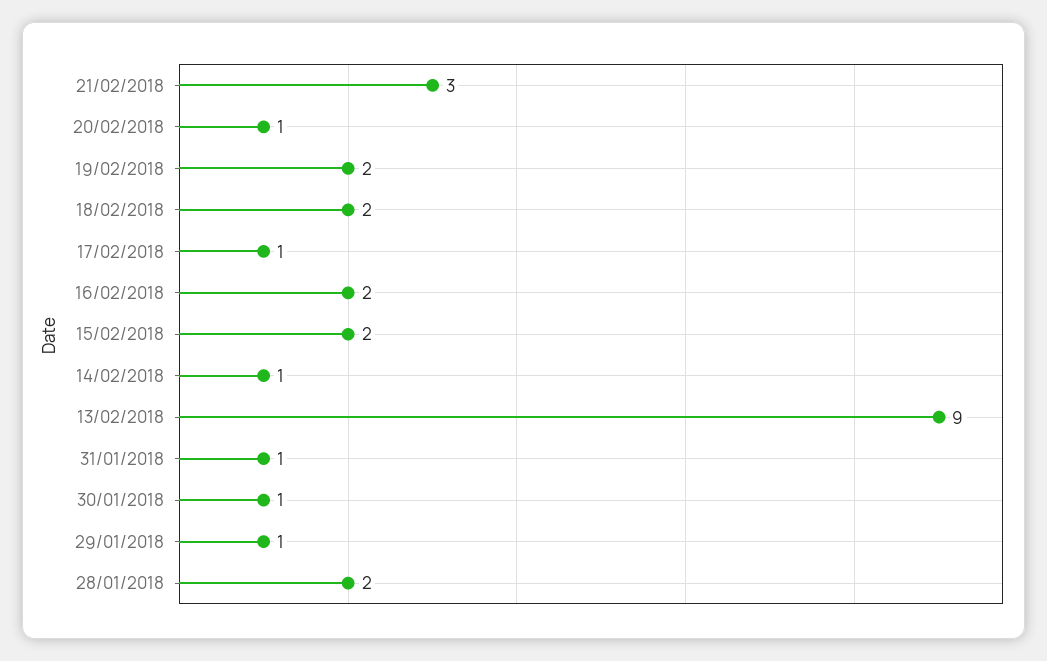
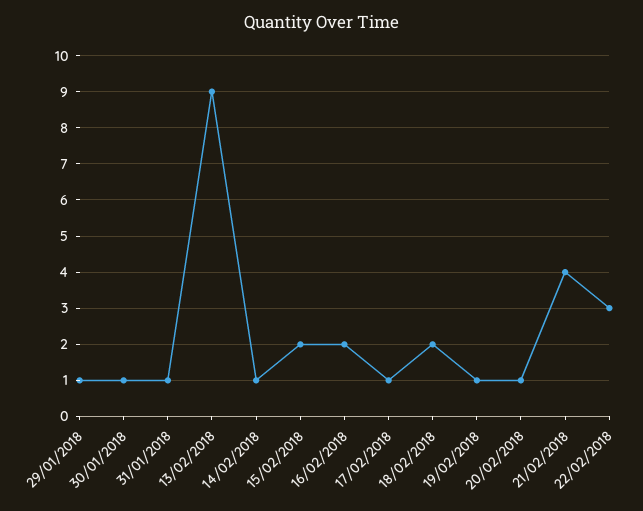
21/02/2018: 3 -> 4
19/02/2018: 2 -> 1
28/01/2018: 2 -> none
22/02/2018: none -> 3

